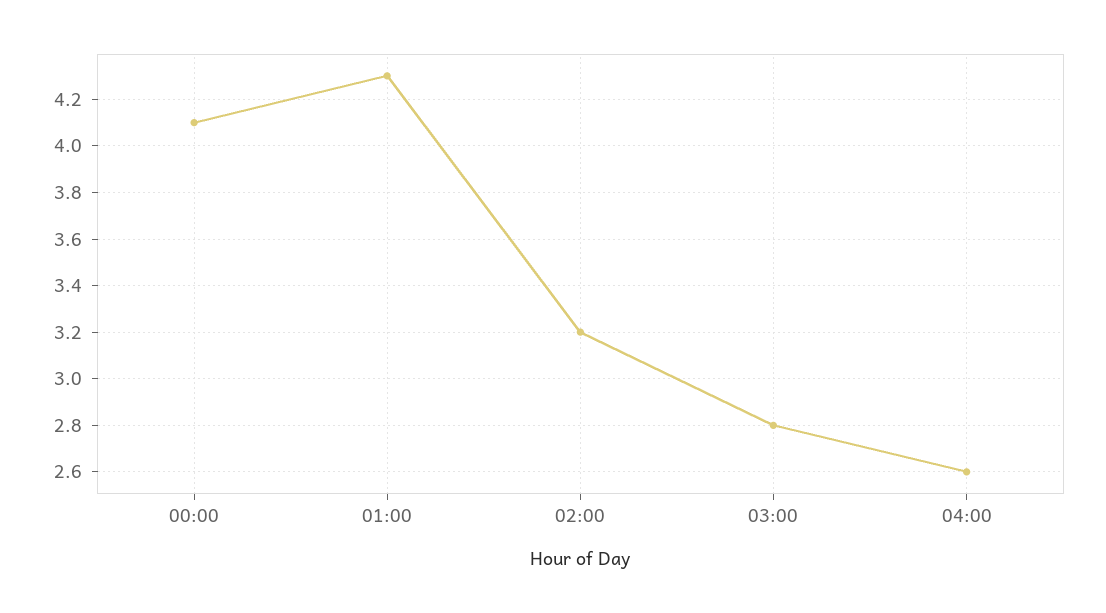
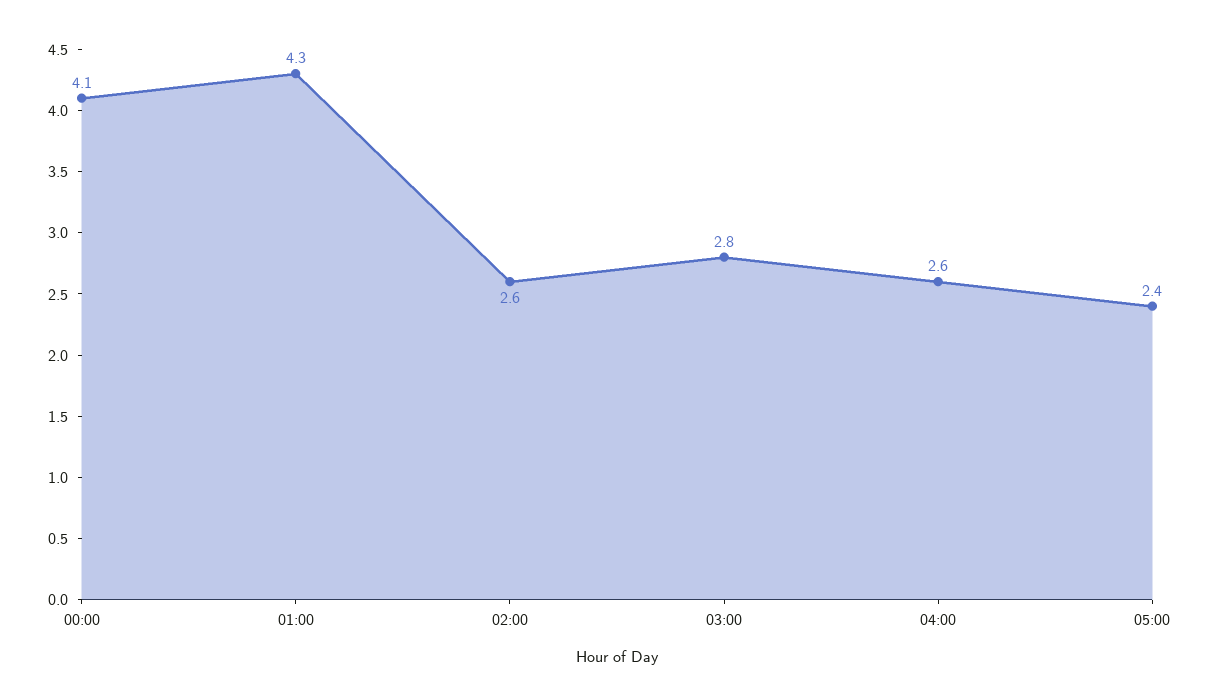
02:00: 3.2 -> 2.6
05:00: none -> 2.4

